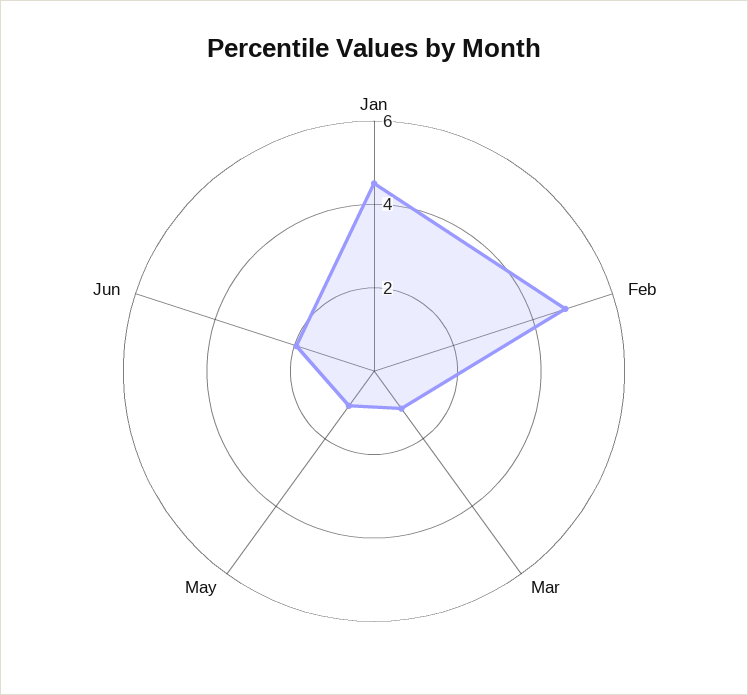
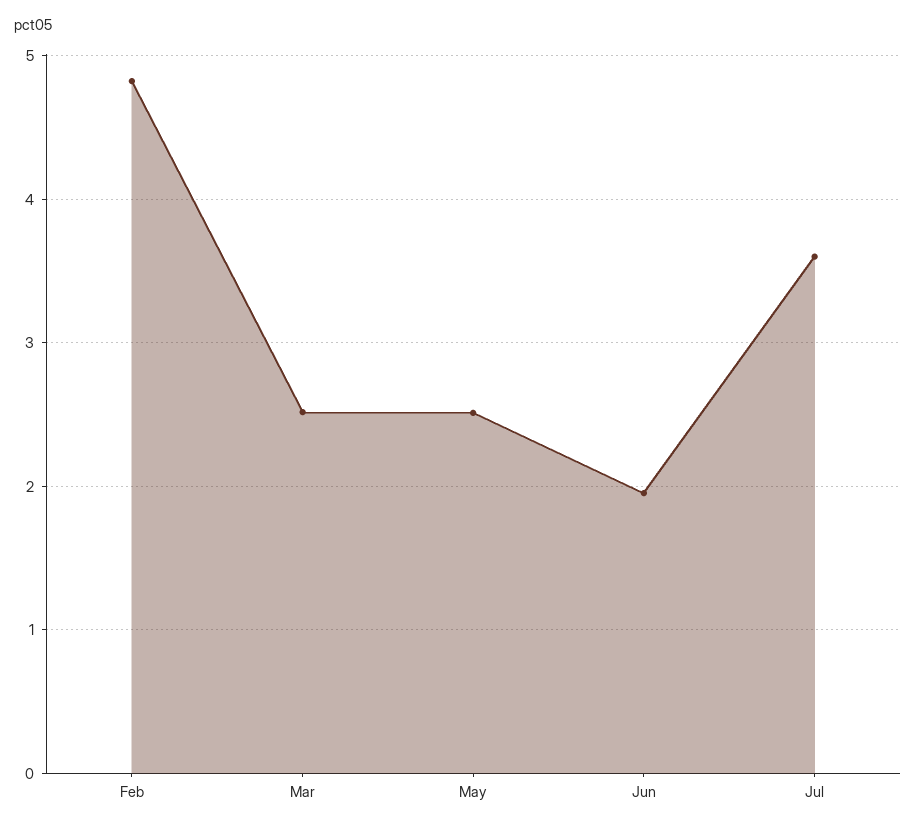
Jan: 4.5 -> none
Mar: 1 -> 2.5
May: 1 -> 2.5
Jul: none -> 3.6

